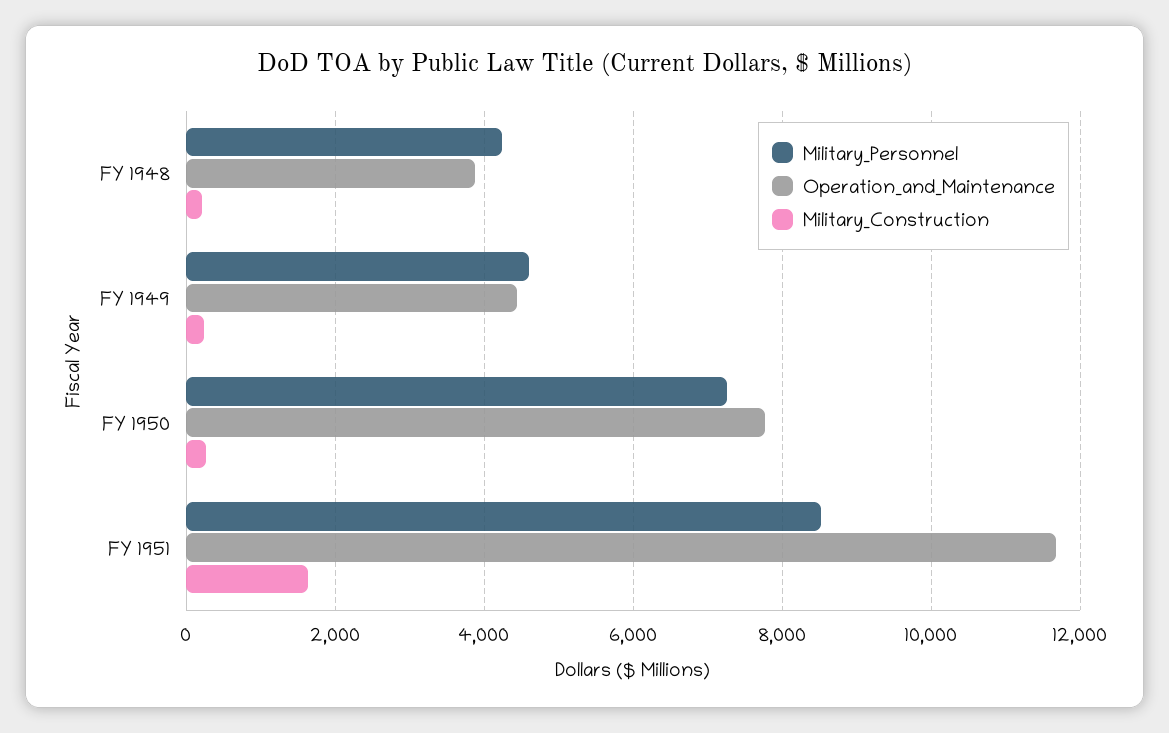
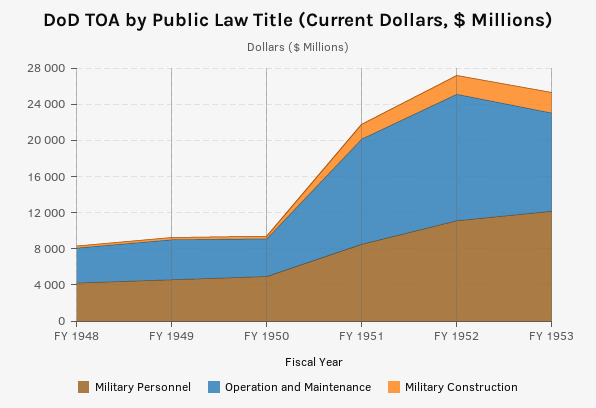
Military_Personnel, FY 1950: 7200 -> 5000
Operation_and_Maintenance, FY 1950: 7800 -> 4000
Military_Personnel, FY 1952: none -> 11000
Operation_and_Maintenance, FY 1952: none -> 14000
Military_Construction, FY 1952: none -> 2000
Military_Personnel, FY 1953: none -> 12000
Operation_and_Maintenance, FY 1953: none -> 11000
Military_Construction, FY 1953: none -> 2000

